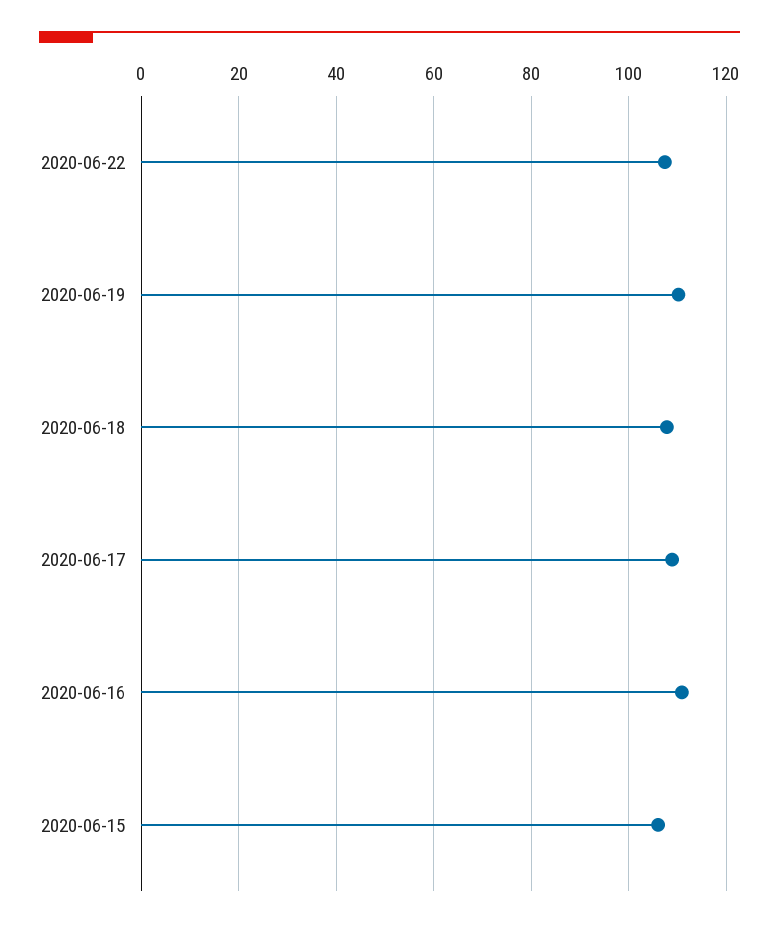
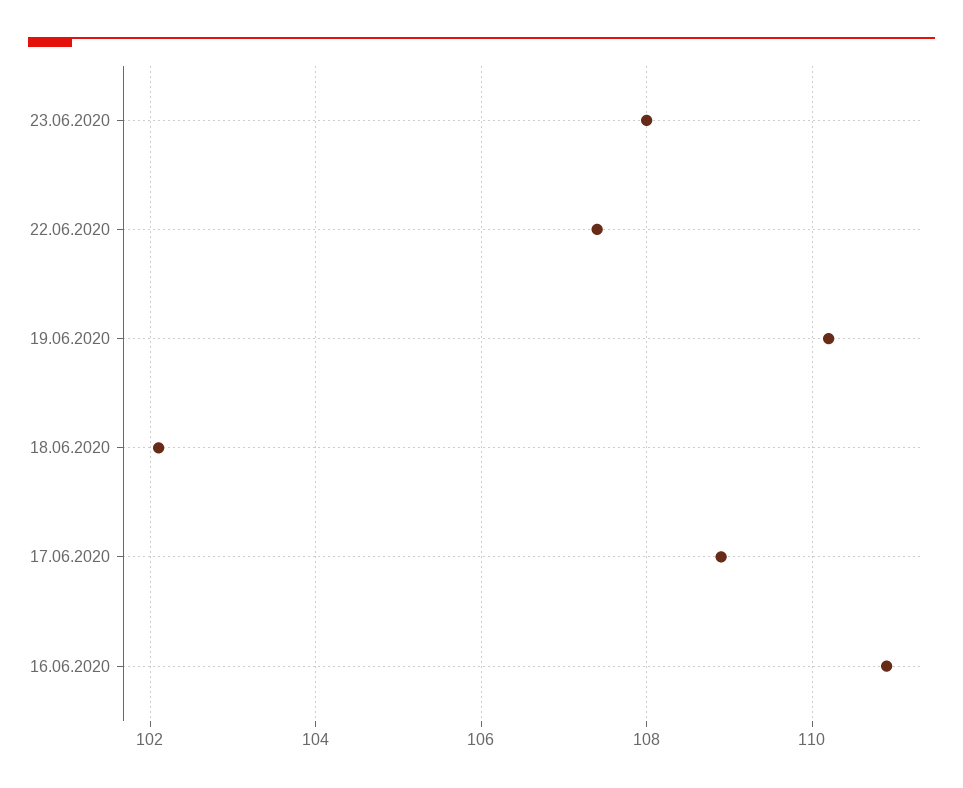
2020-06-18: 108 -> 102
2020-06-15: 106 -> none
23.06.2020: none -> 108

